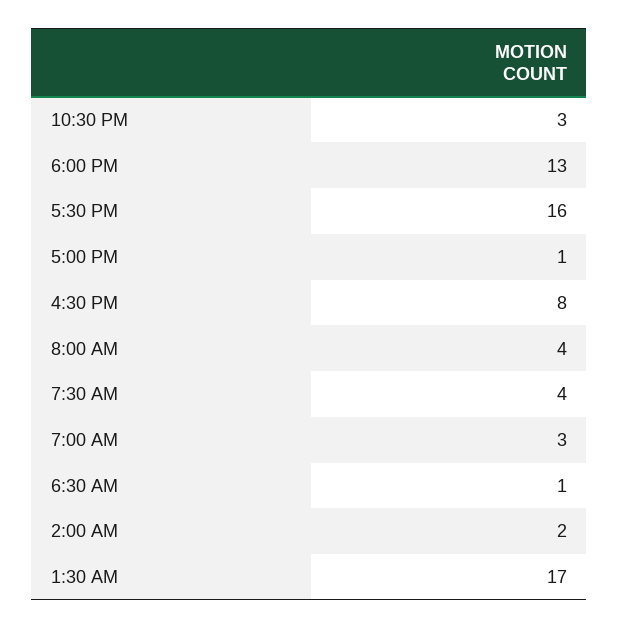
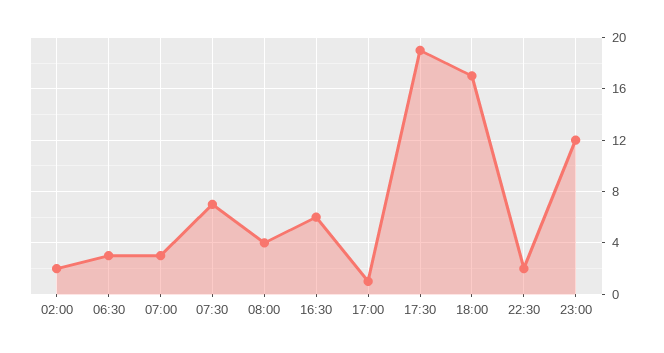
10:30 PM: 3 -> 2
6:00 PM: 13 -> 17
5:30 PM: 16 -> 19
4:30 PM: 8 -> 6
7:30 AM: 4 -> 7
6:30 AM: 1 -> 3
1:30 AM: 17 -> none
23:00: none -> 12

